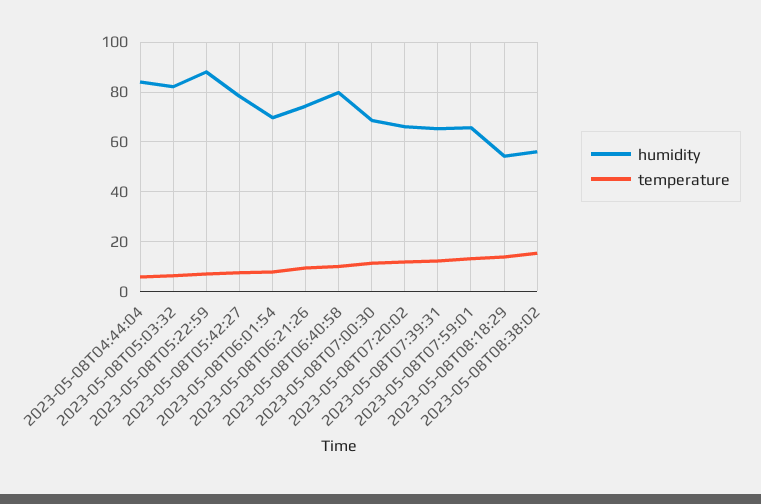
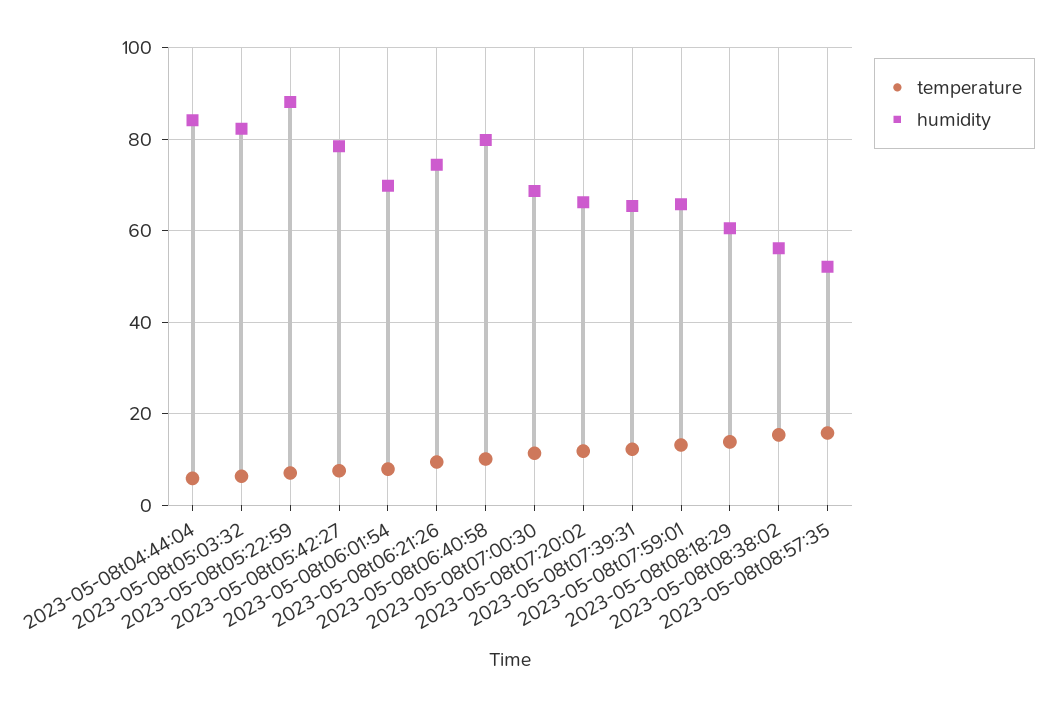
humidity, 2023-05-08T08:18:29: 55 -> 60
temperature, 2023-05-08t08:57:35: none -> 16
humidity, 2023-05-08t08:57:35: none -> 52

